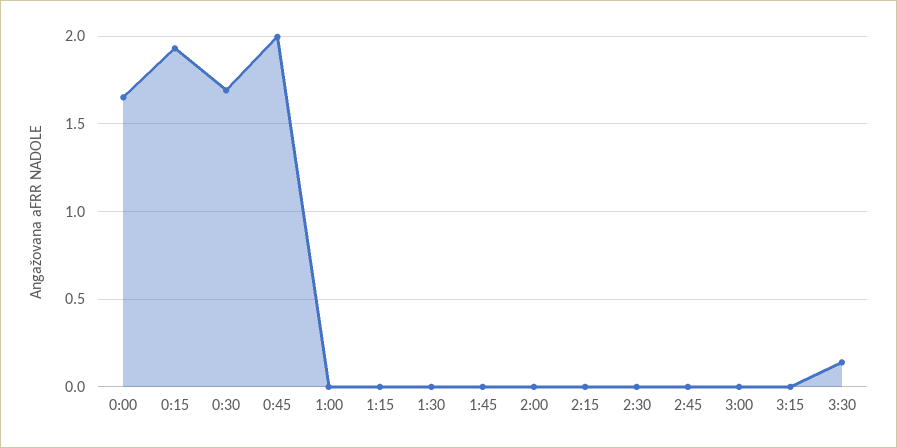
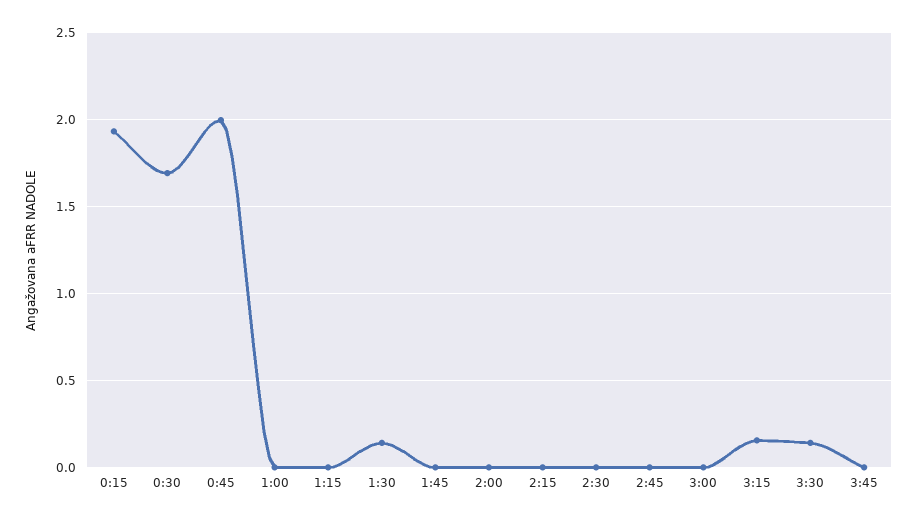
0:00: 1.65 -> none
1:30: 0 -> 0.15
3:15: 0 -> 0.15
3:45: none -> 0

